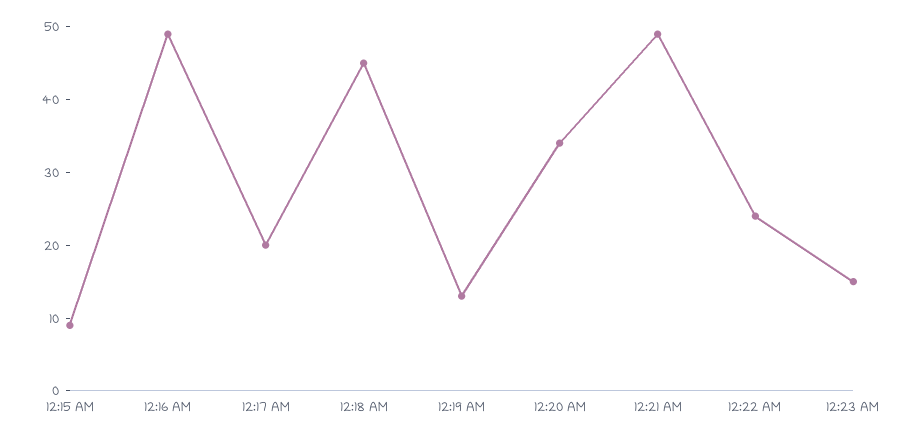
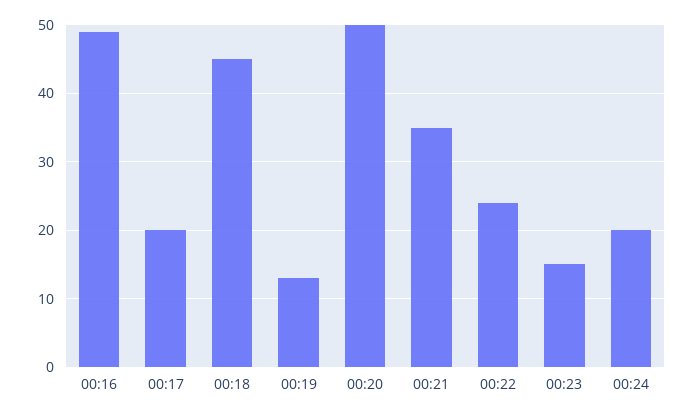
12:15 AM: 10 -> none
12:20 AM: 35 -> 50
12:21 AM: 50 -> 35
00:24: none -> 20

